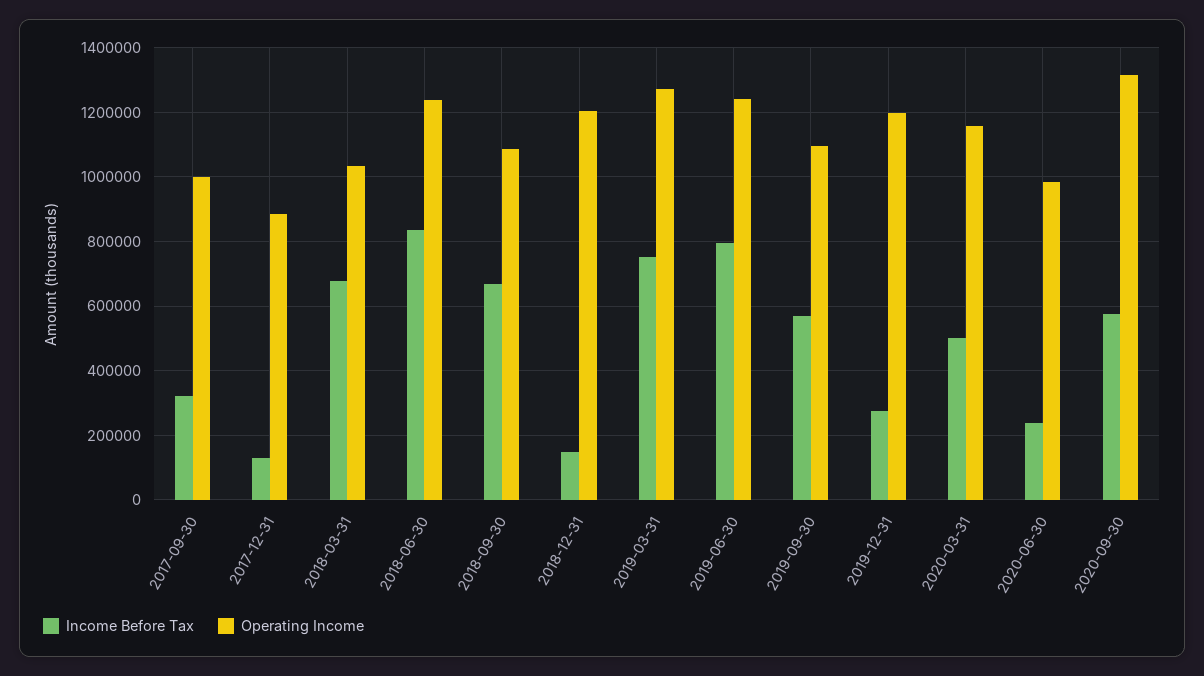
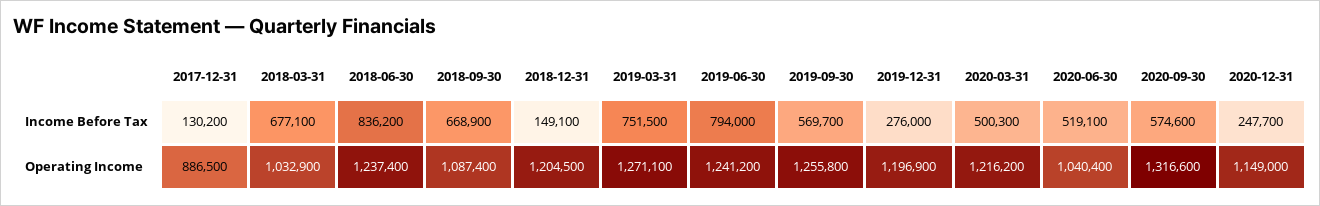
Income Before Tax, 2017-09-30: 320000 -> none
Operating Income, 2017-09-30: 1000000 -> none
Operating Income, 2019-09-30: 1100000 -> 1255800
Operating Income, 2020-03-31: 1160000 -> 1216200
Income Before Tax, 2020-06-30: 240000 -> 519100
Operating Income, 2020-06-30: 980000 -> 1040400
Income Before Tax, 2020-12-31: none -> 247700
Operating Income, 2020-12-31: none -> 1149000

